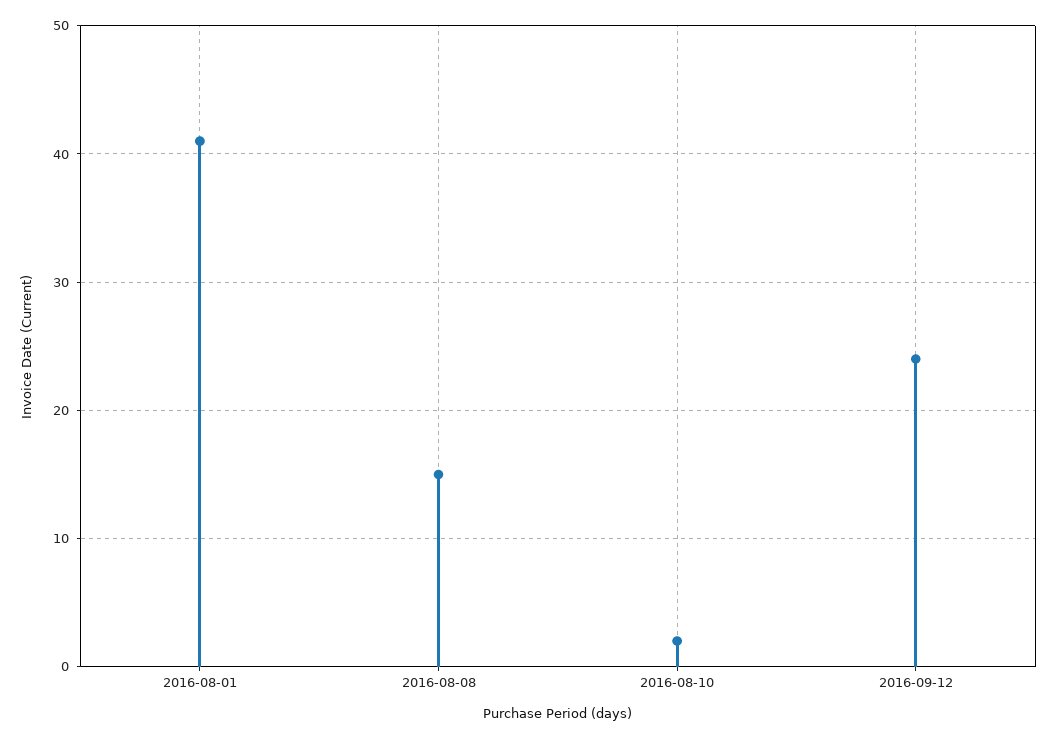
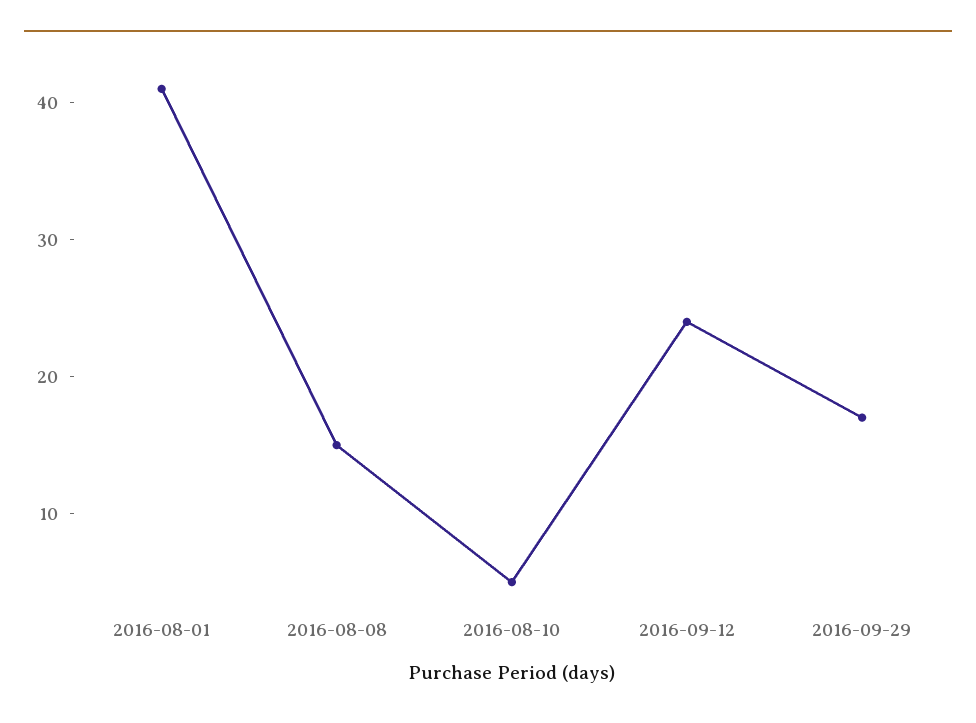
2016-08-10: 2 -> 5
2016-09-29: none -> 17

